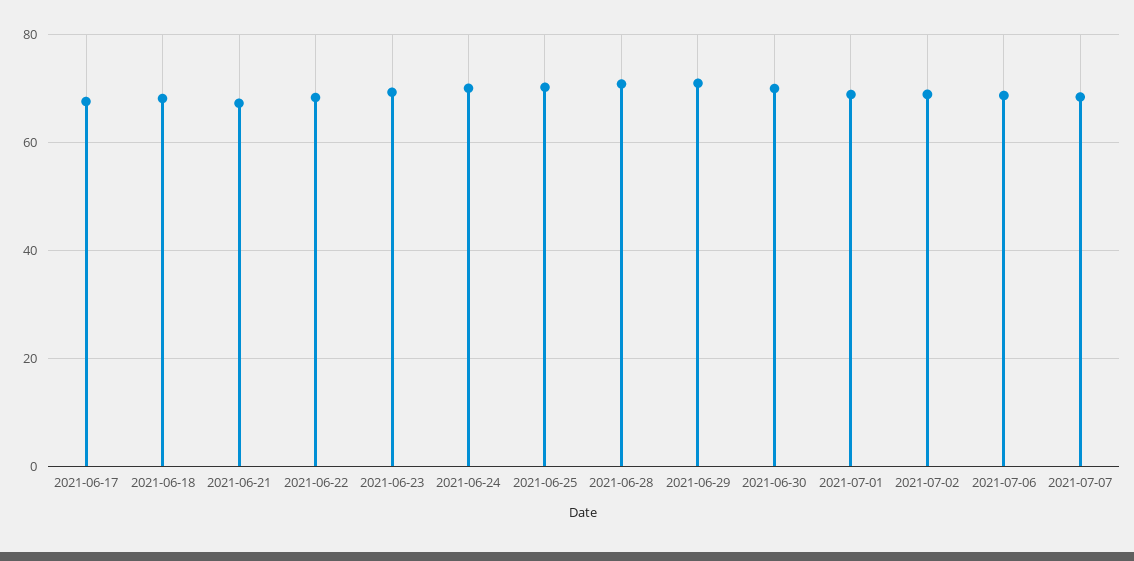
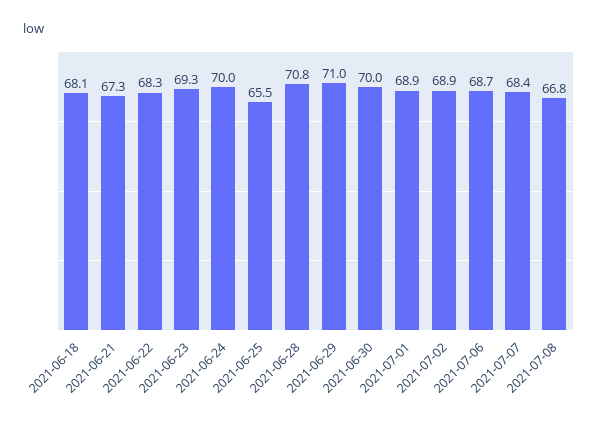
2021-06-17: 68 -> none
2021-06-25: 70 -> 65.5
2021-07-08: none -> 66.8

